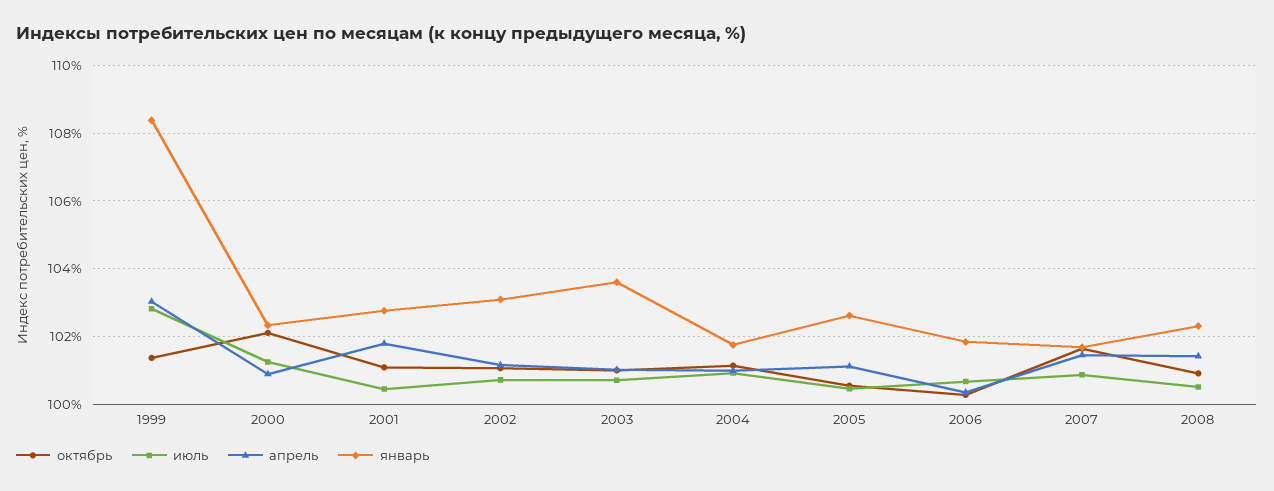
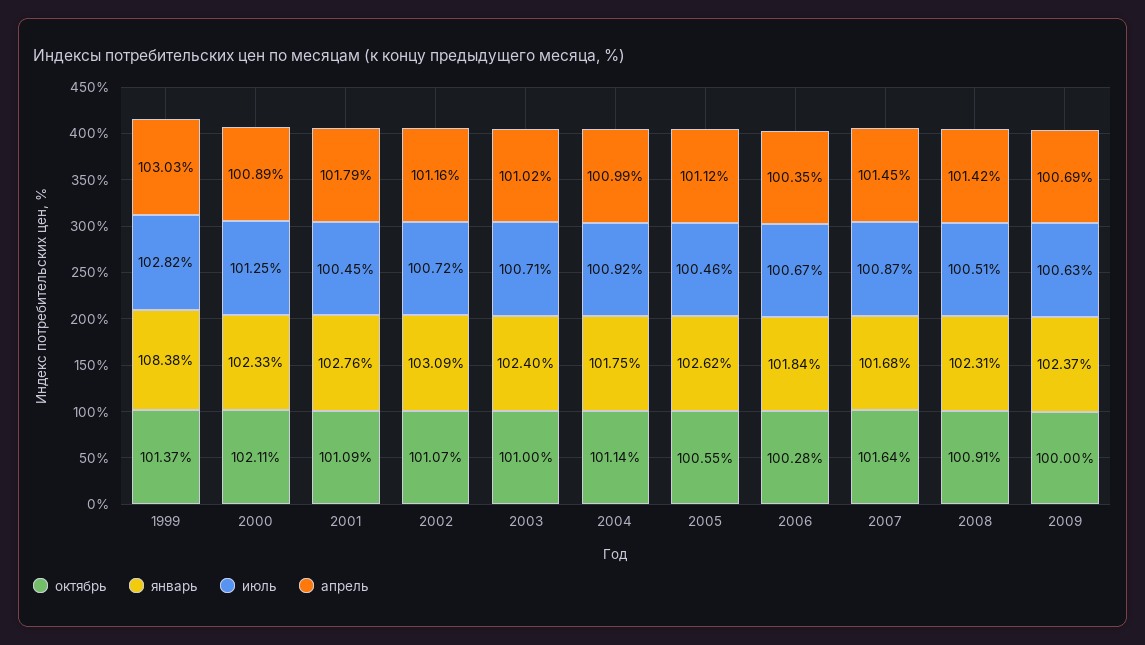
январь, 2003: 103.6 -> 102.4
октябрь, 2009: none -> 100
январь, 2009: none -> 102.37
июль, 2009: none -> 100.63
апрель, 2009: none -> 100.69

